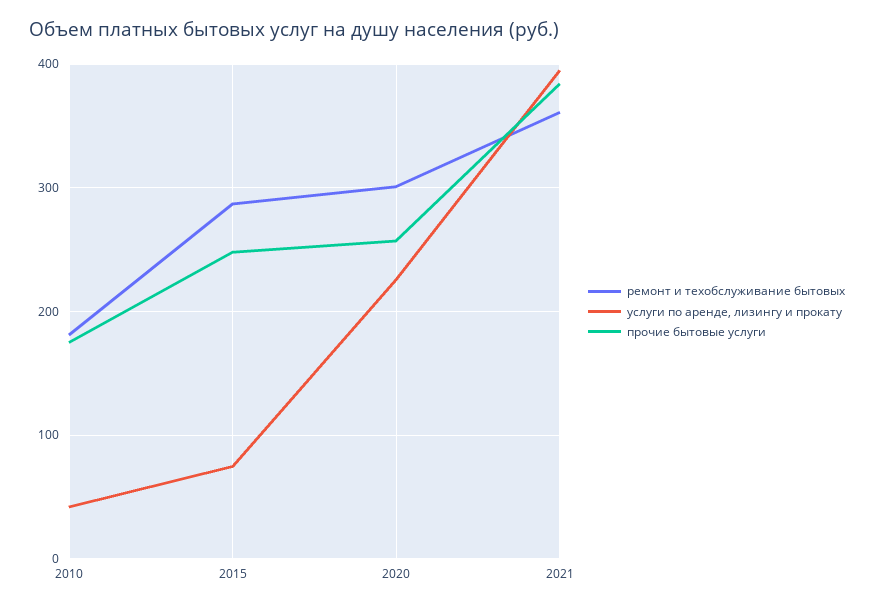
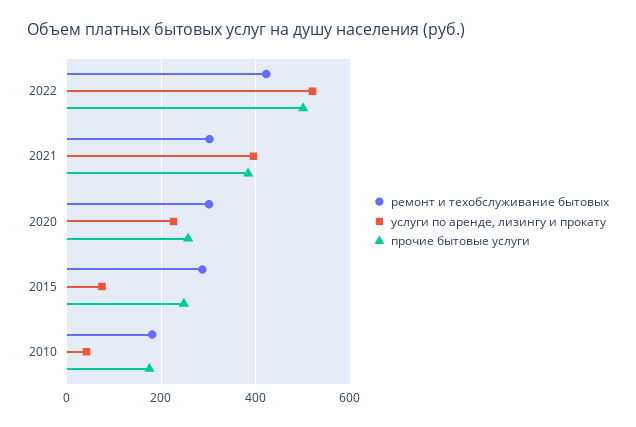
ремонт и техобслуживание бытовых, 2021: 360 -> 300
ремонт и техобслуживание бытовых, 2022: none -> 420
услуги по аренде, лизингу и прокату, 2022: none -> 520
прочие бытовые услуги, 2022: none -> 500

